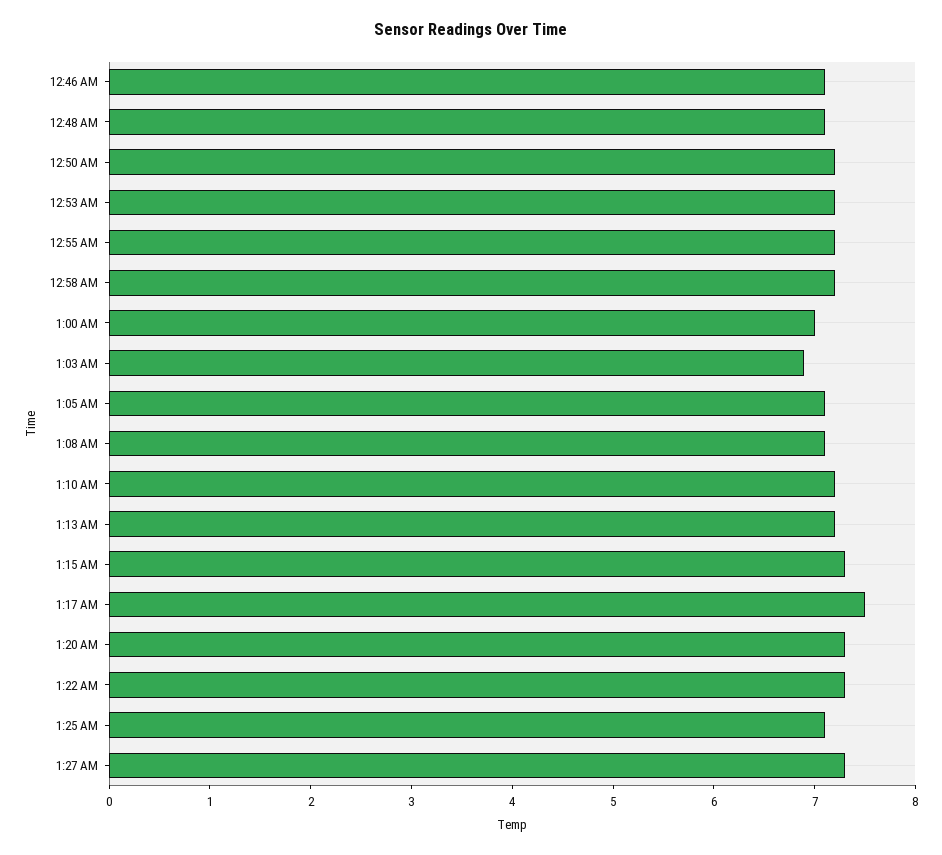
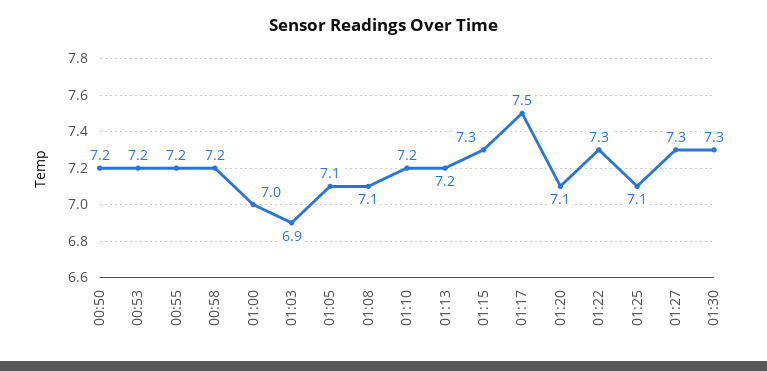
12:46 AM: 7.1 -> none
12:48 AM: 7.1 -> none
1:20 AM: 7.3 -> 7.1
01:30: none -> 7.3

